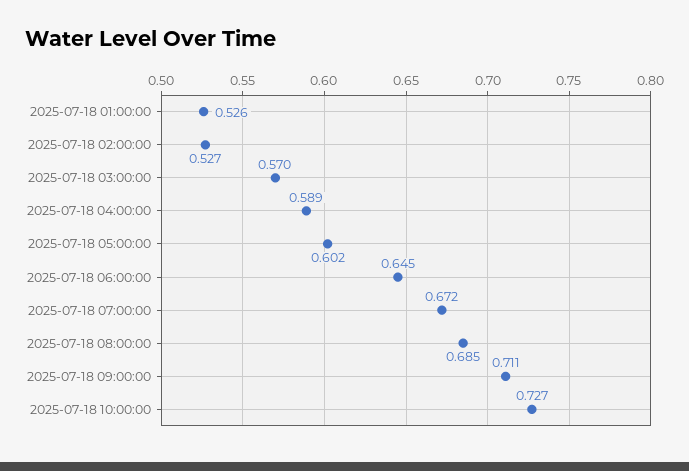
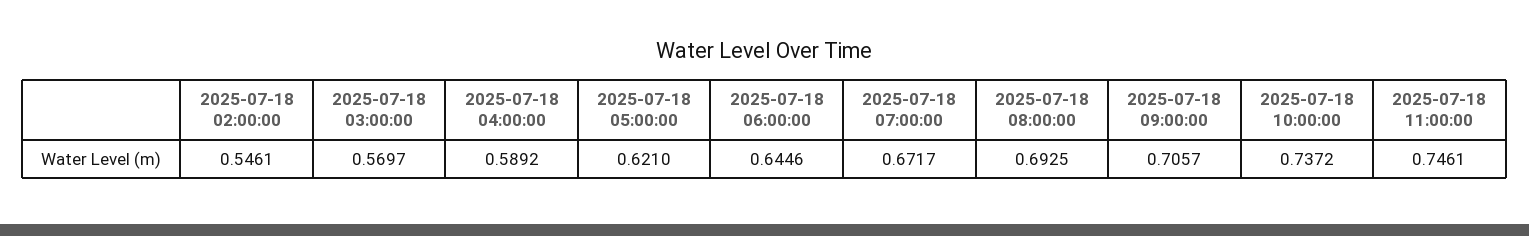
2025-07-18 01:00:00: 0.526 -> none
2025-07-18 02:00:00: 0.527 -> 0.5461
2025-07-18 05:00:00: 0.602 -> 0.621
2025-07-18 08:00:00: 0.685 -> 0.6925
2025-07-18 09:00:00: 0.711 -> 0.7057
2025-07-18 10:00:00: 0.727 -> 0.7372
2025-07-18 11:00:00: none -> 0.7461

